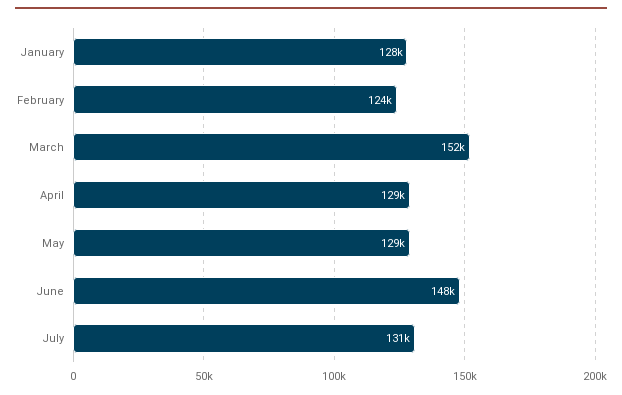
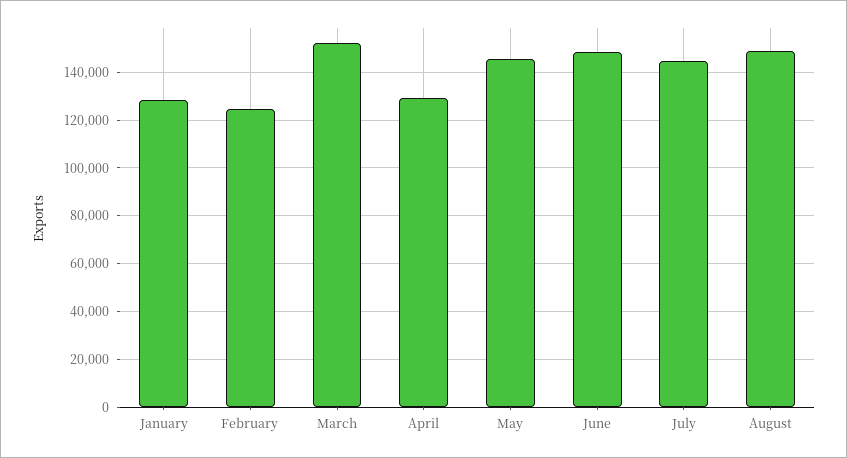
May: 129000 -> 145000
July: 131000 -> 145000
August: none -> 150000

